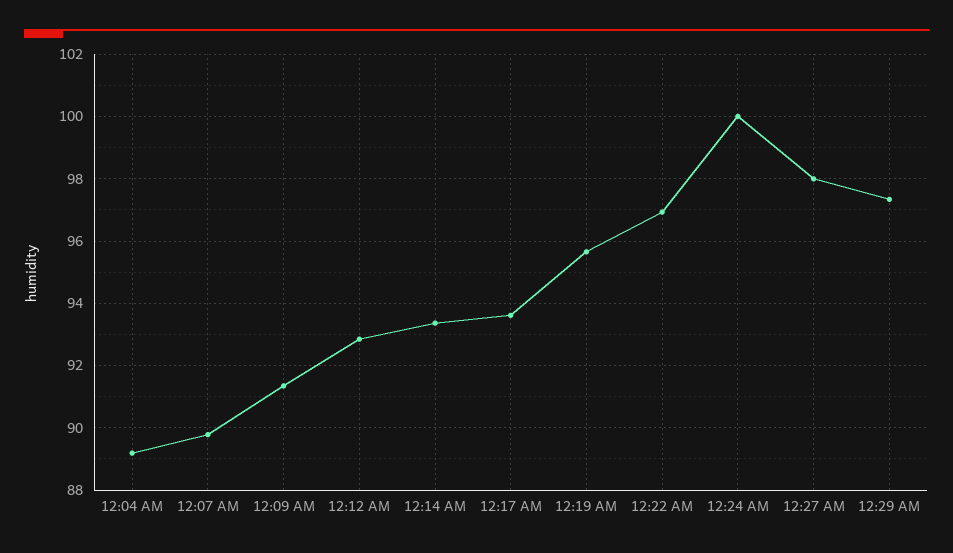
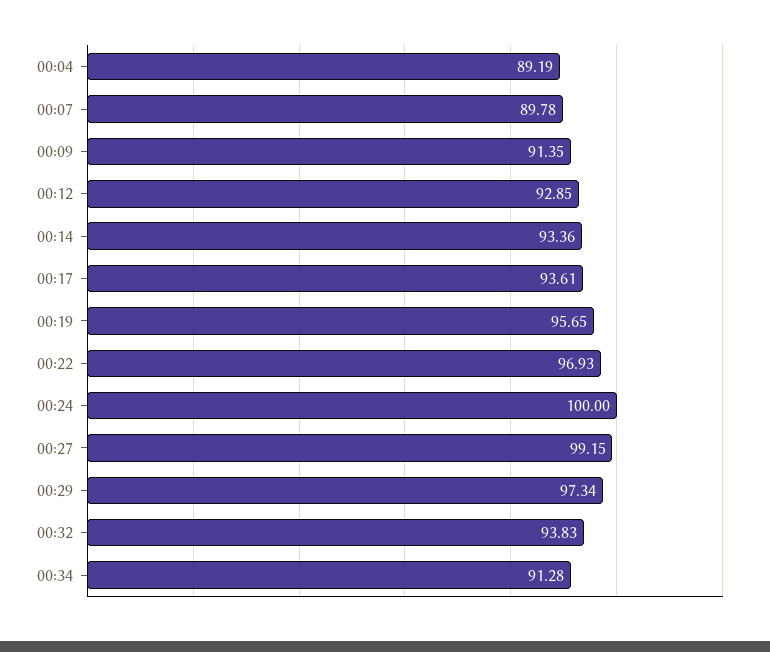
12:27 AM: 98 -> 99.15
00:32: none -> 93.83
00:34: none -> 91.28

